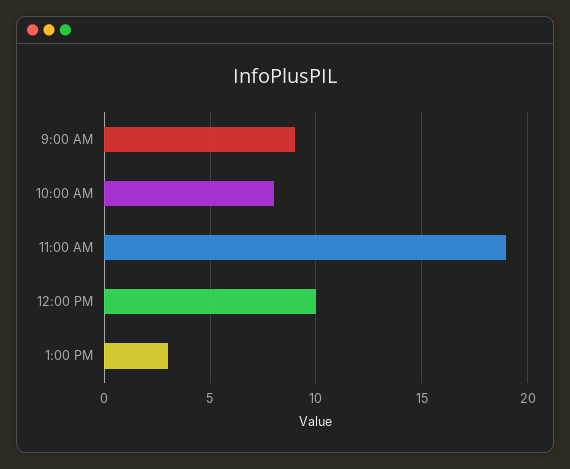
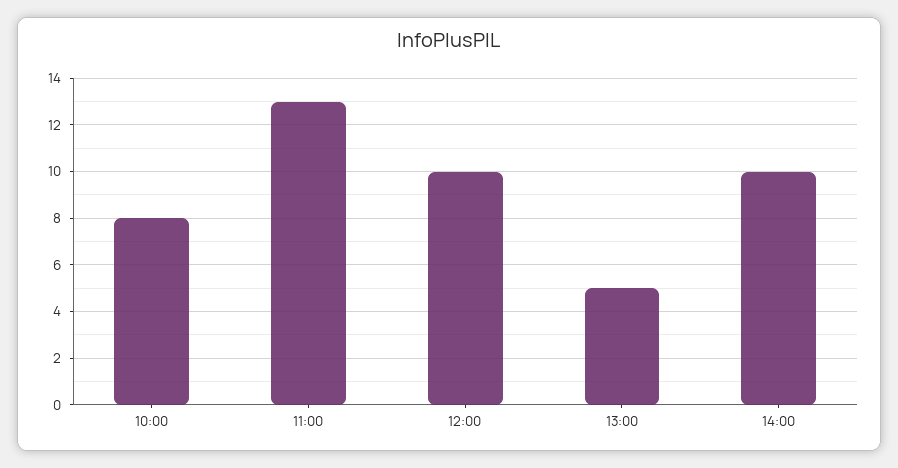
9:00 AM: 9 -> none
11:00 AM: 19 -> 13
1:00 PM: 3 -> 5
14:00: none -> 10

